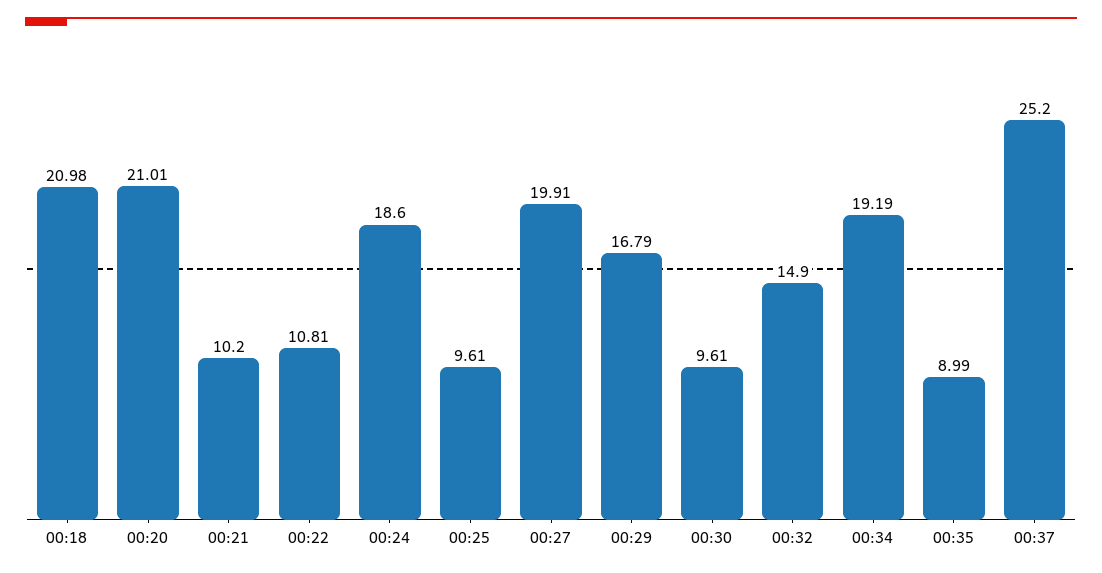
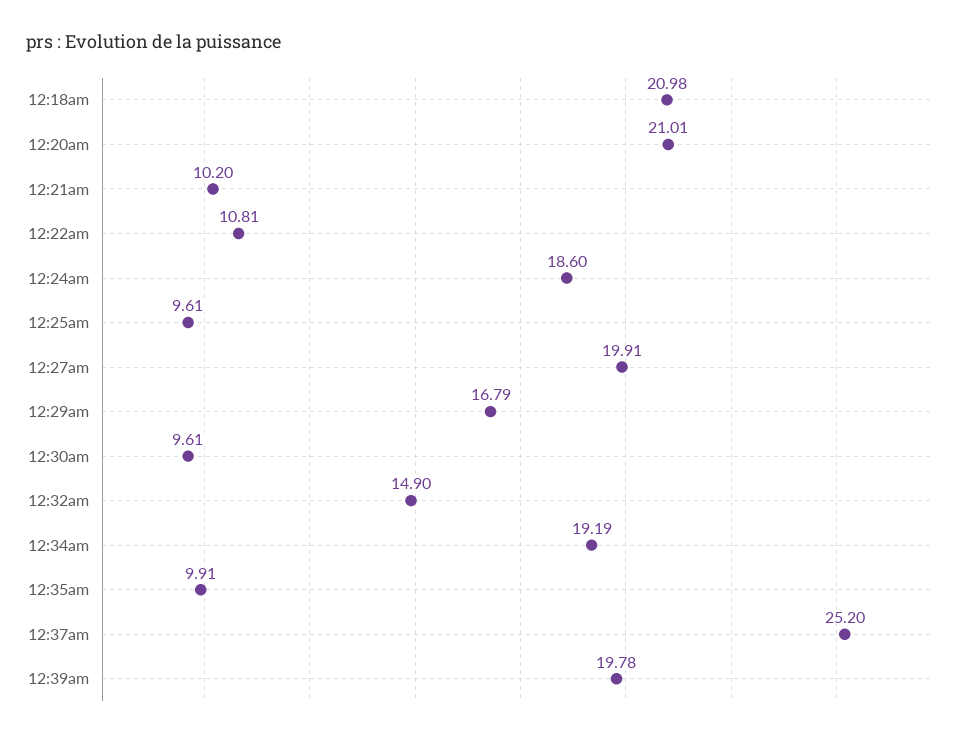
00:35: 8.99 -> 9.91
12:39am: none -> 19.78

